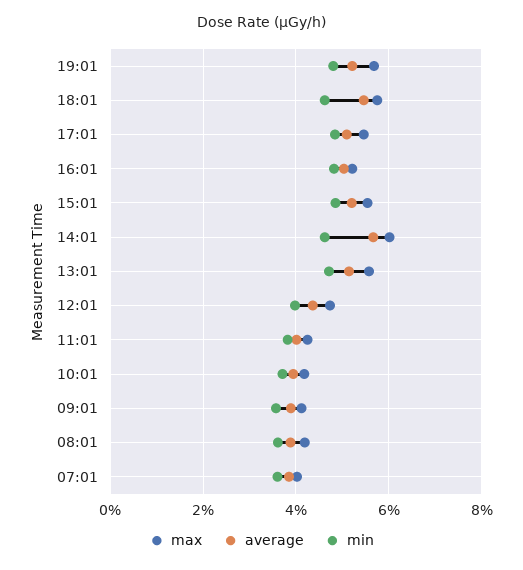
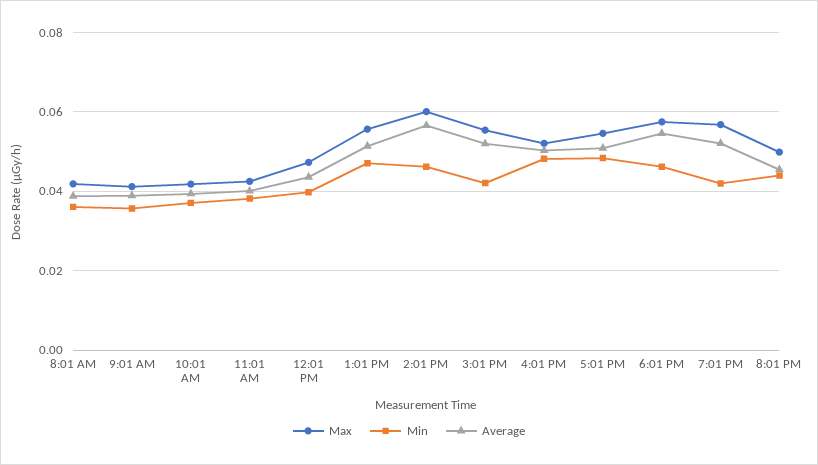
min, 19:01: 0.048 -> 0.042
min, 15:01: 0.048 -> 0.042
max, 07:01: 0.04 -> none
average, 07:01: 0.038 -> none
min, 07:01: 0.036 -> none
max, 8:01 PM: none -> 0.05
min, 8:01 PM: none -> 0.044
average, 8:01 PM: none -> 0.046

